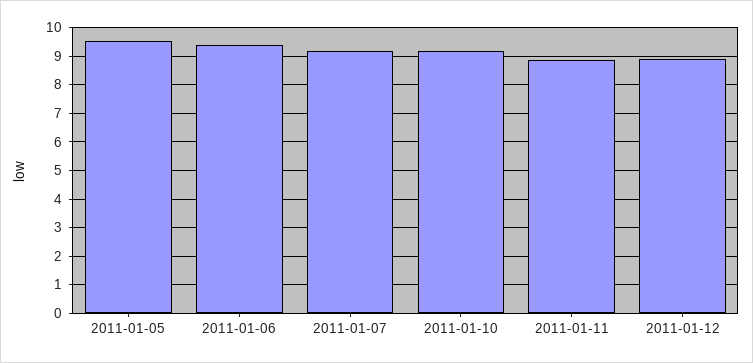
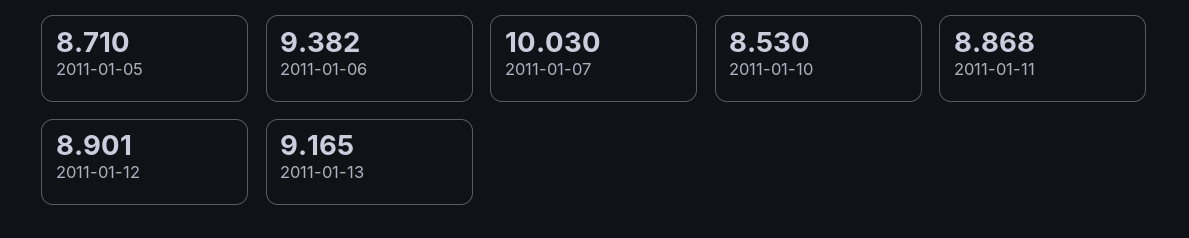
2011-01-05: 9.5 -> 8.71
2011-01-07: 9.25 -> 10.03
2011-01-10: 9.25 -> 8.53
2011-01-13: none -> 9.165

